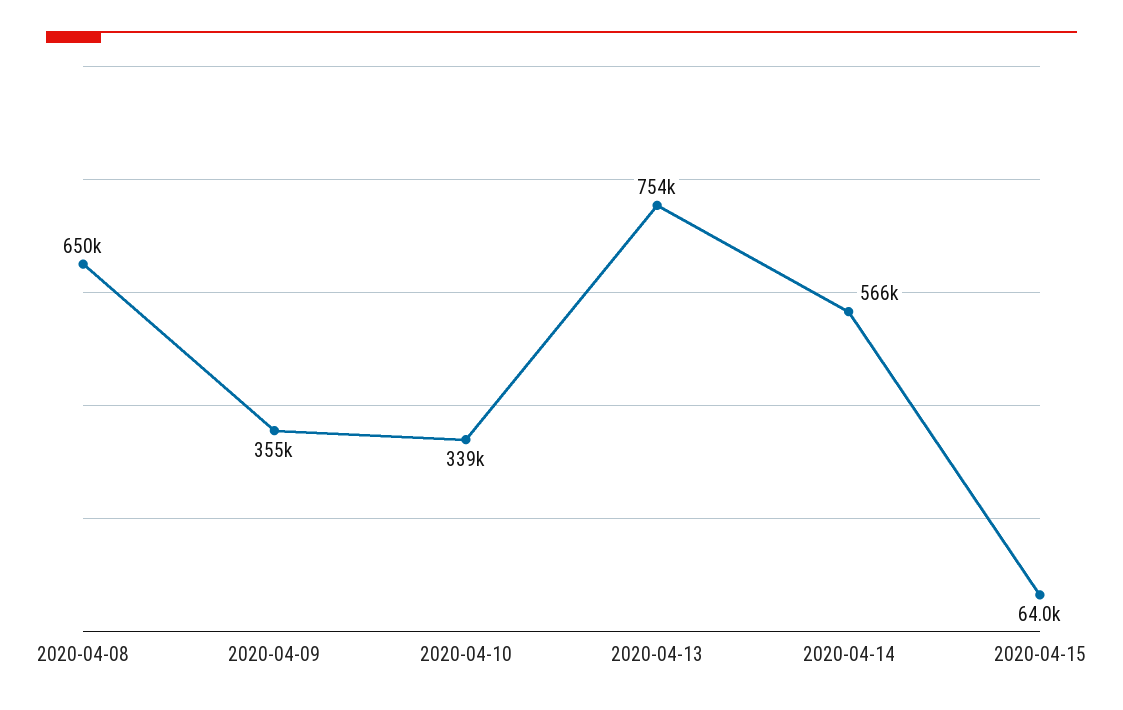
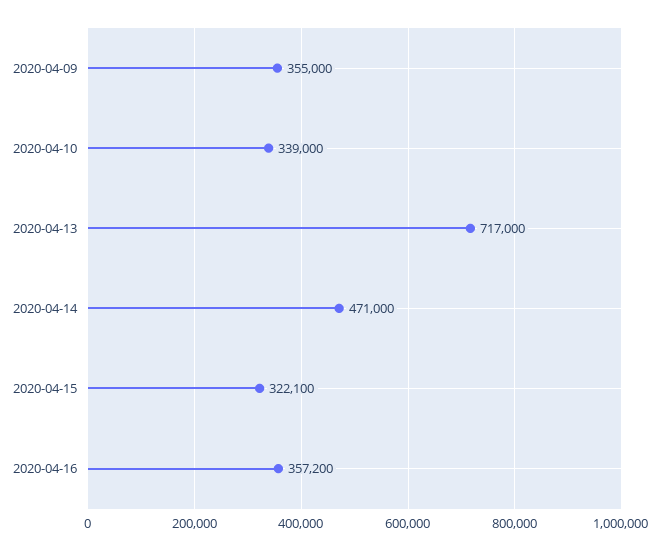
2020-04-08: 650000 -> none
2020-04-13: 754000 -> 717000
2020-04-14: 566000 -> 471000
2020-04-15: 64000 -> 322100
2020-04-16: none -> 357200

